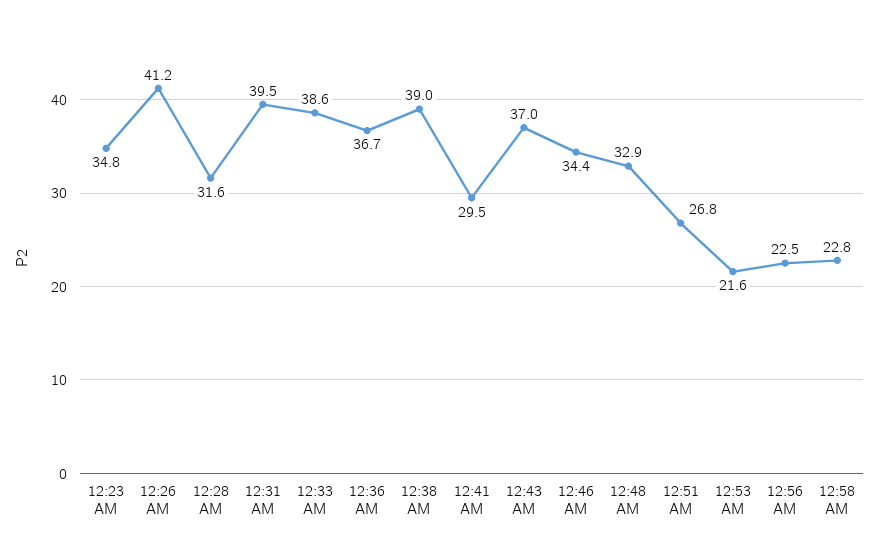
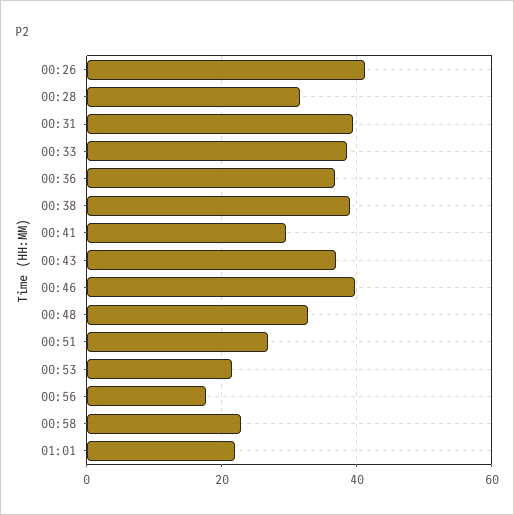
12:23 AM: 34.8 -> none
12:46 AM: 34.4 -> 40
12:56 AM: 22.5 -> 18
01:01: none -> 22

